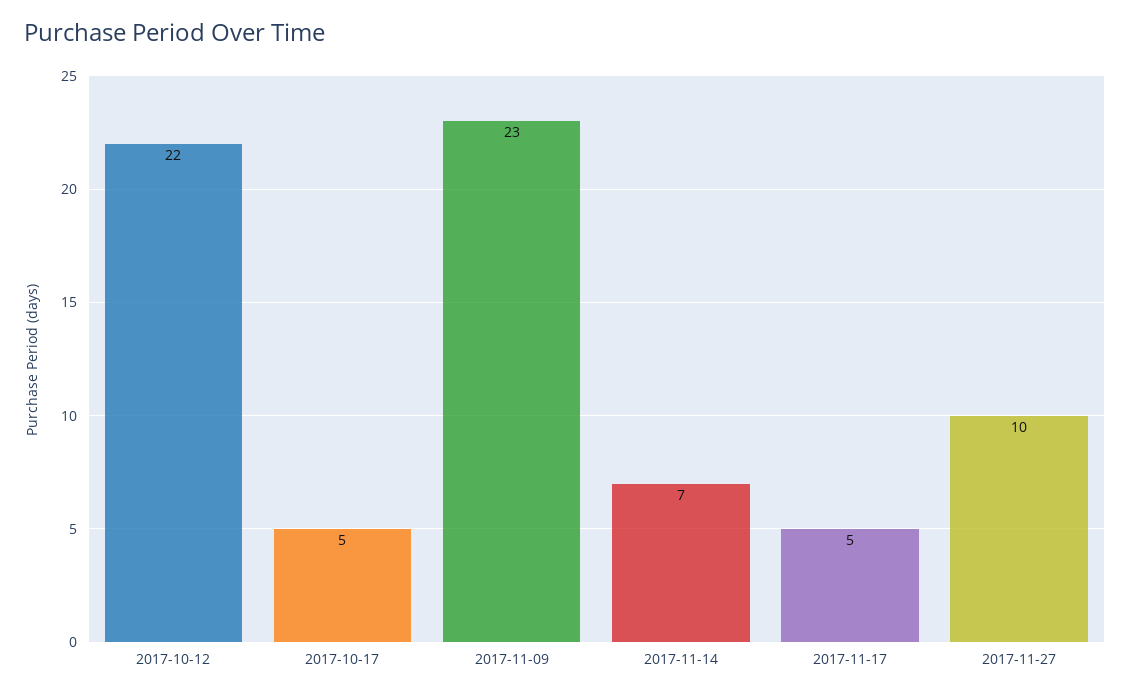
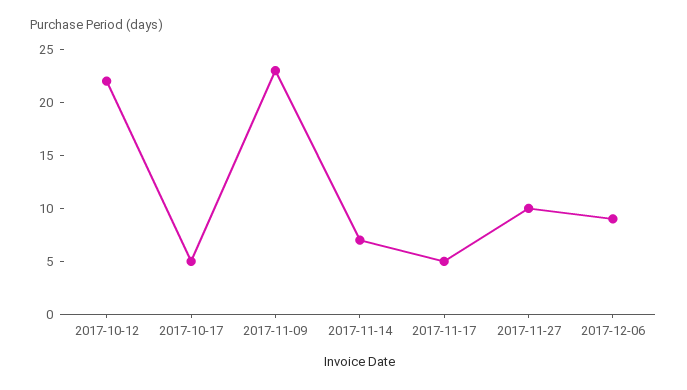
2017-12-06: none -> 9

